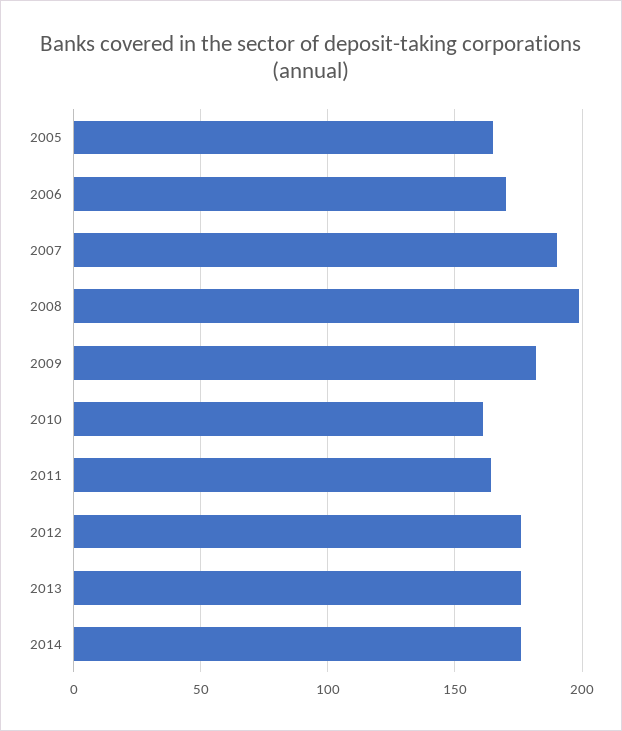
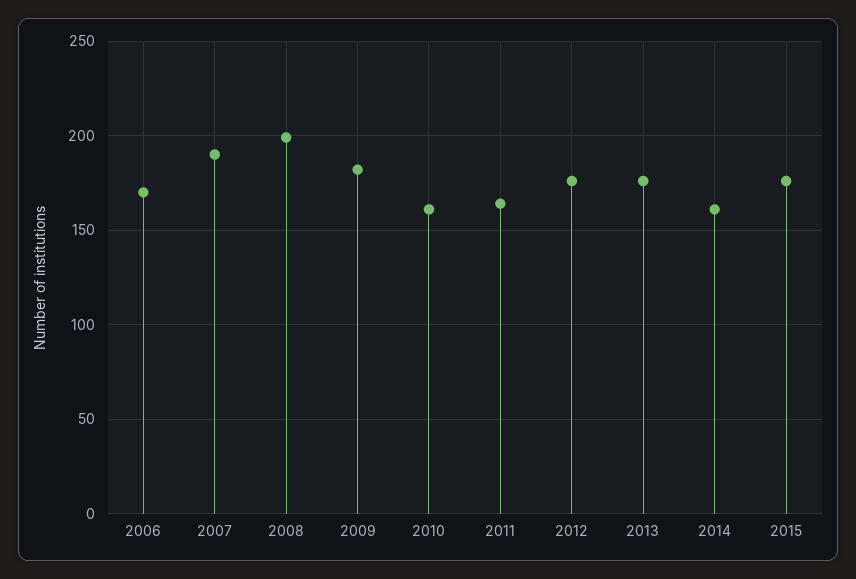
2005: 165 -> none
2014: 175 -> 160
2015: none -> 175

